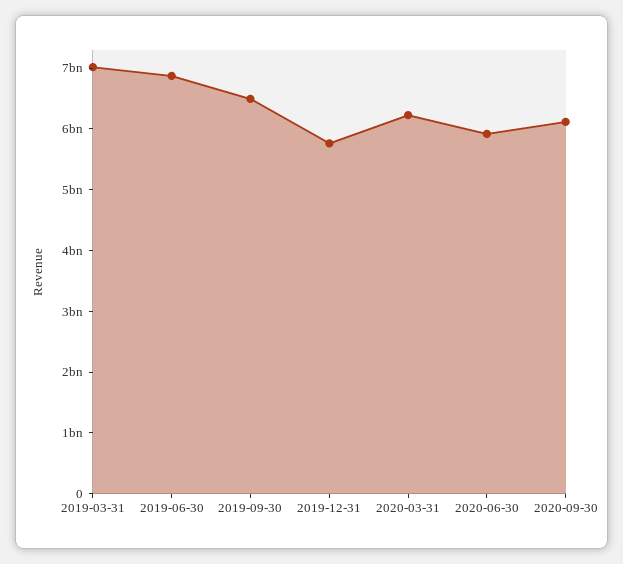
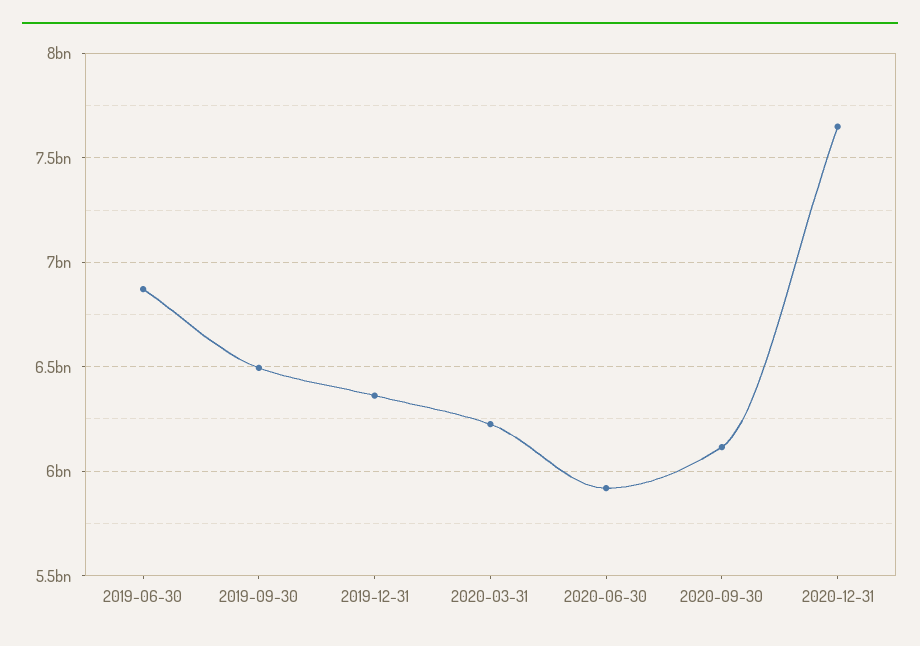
2019-03-31: 7000000000 -> none
2019-12-31: 5800000000 -> 6350000000
2020-12-31: none -> 7650000000

